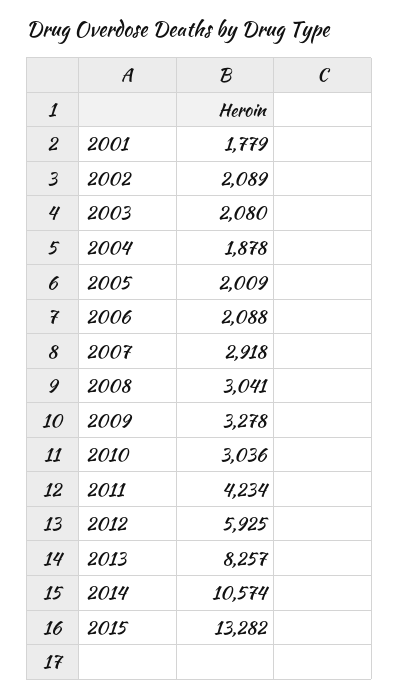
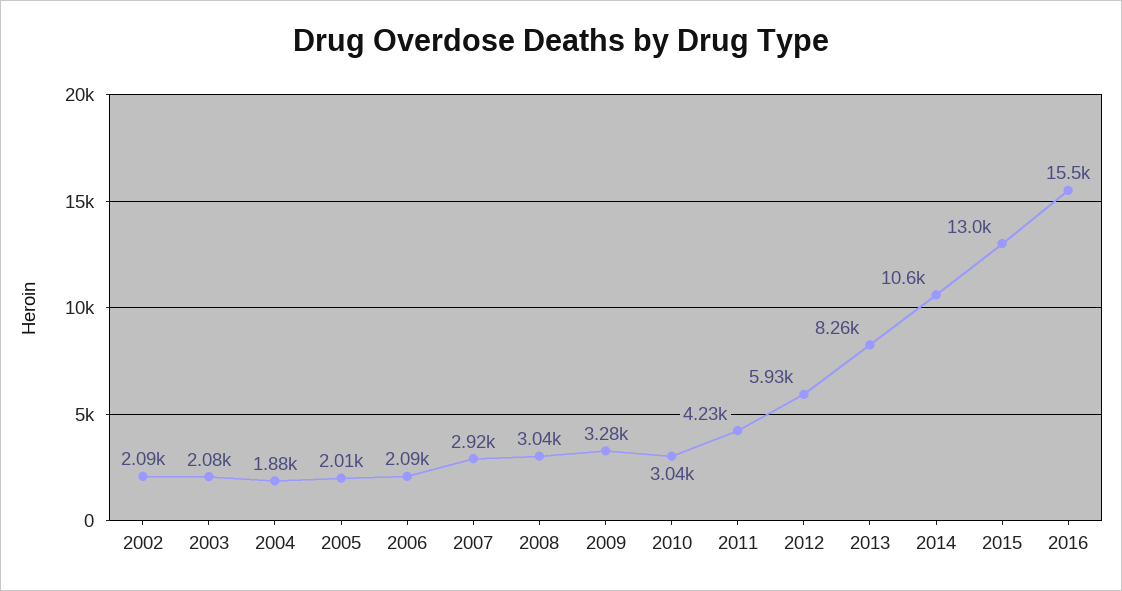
2001: 1779 -> none
2015: 13282 -> 13000
2016: none -> 15500

